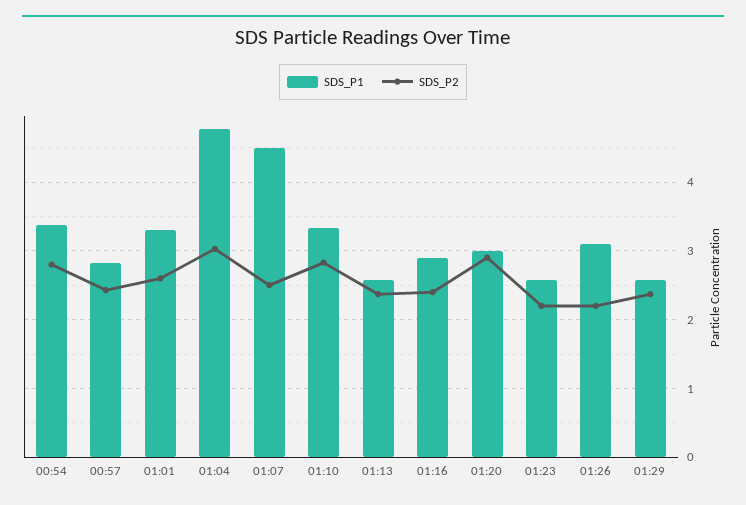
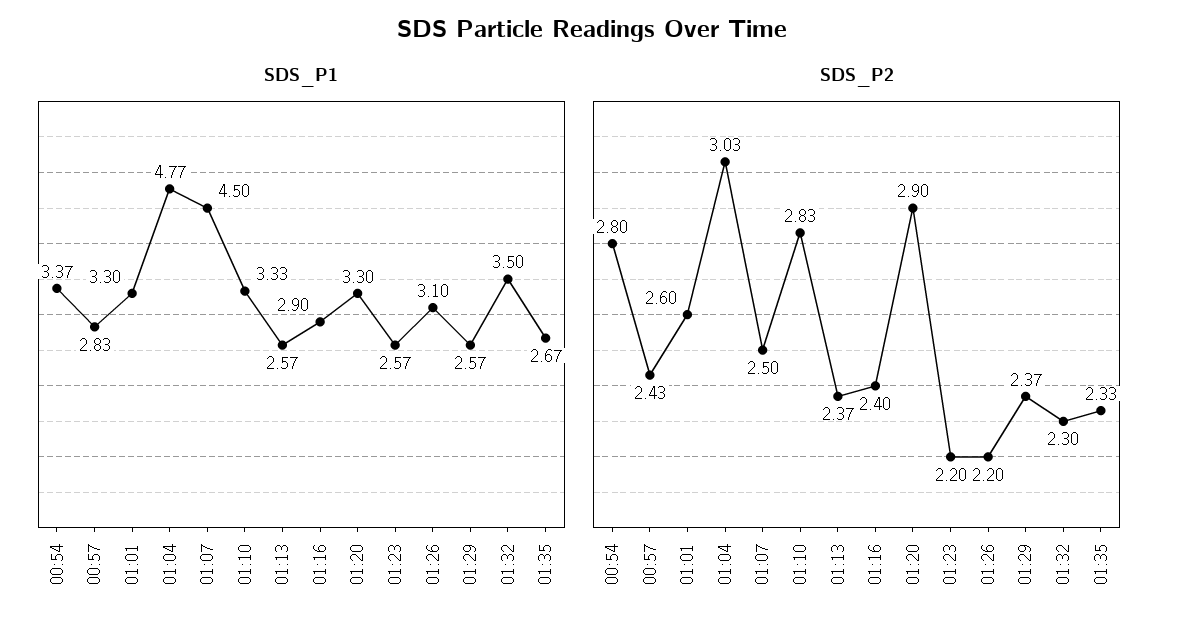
SDS_P1, 01:20: 3 -> 3.3
SDS_P1, 01:32: none -> 3.5
SDS_P1, 01:35: none -> 2.67
SDS_P2, 01:32: none -> 2.3
SDS_P2, 01:35: none -> 2.33

